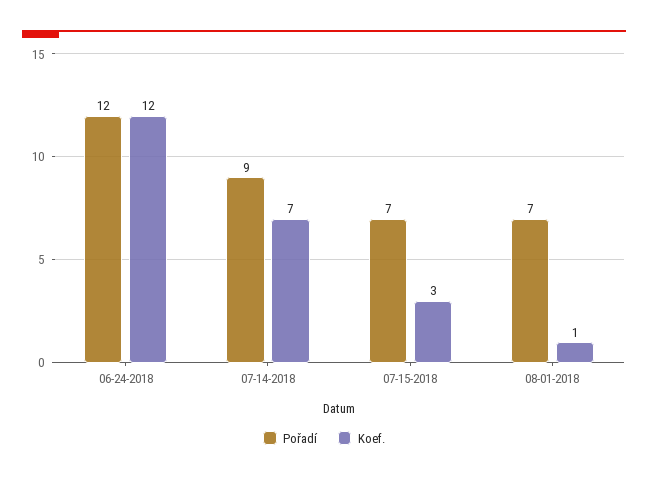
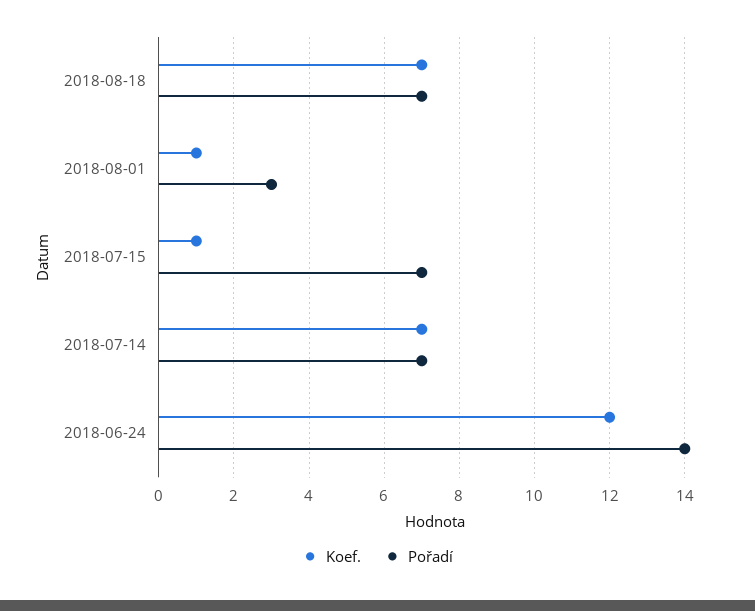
Pořadí, 06-24-2018: 12 -> 14
Pořadí, 07-14-2018: 9 -> 7
Koef., 07-15-2018: 3 -> 1
Pořadí, 08-01-2018: 7 -> 3
Koef., 2018-08-18: none -> 7
Pořadí, 2018-08-18: none -> 7

